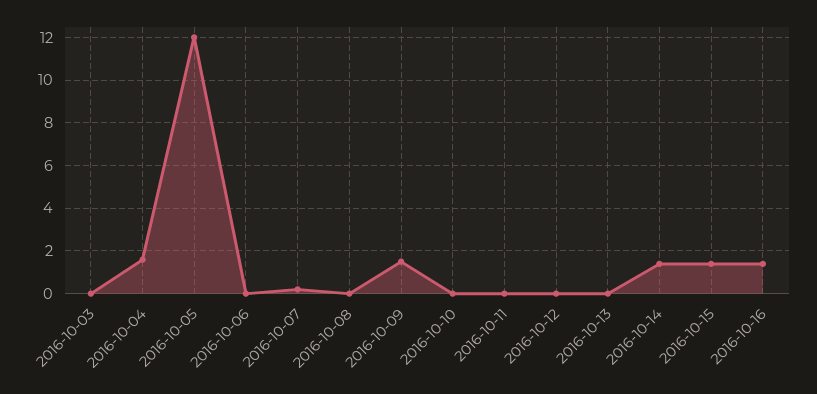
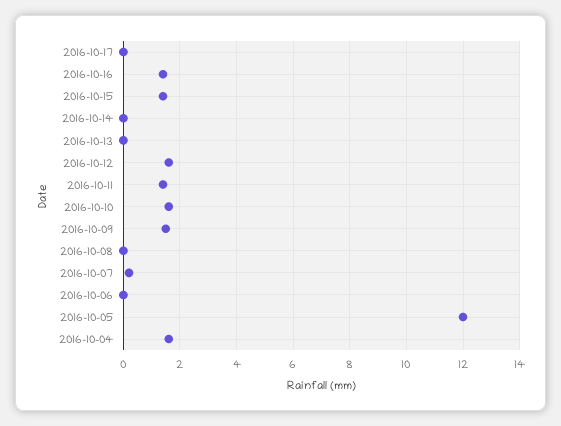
2016-10-03: 0 -> none
2016-10-10: 0 -> 1.5
2016-10-11: 0 -> 1.5
2016-10-12: 0 -> 1.5
2016-10-14: 1.5 -> 0
2016-10-17: none -> 0

